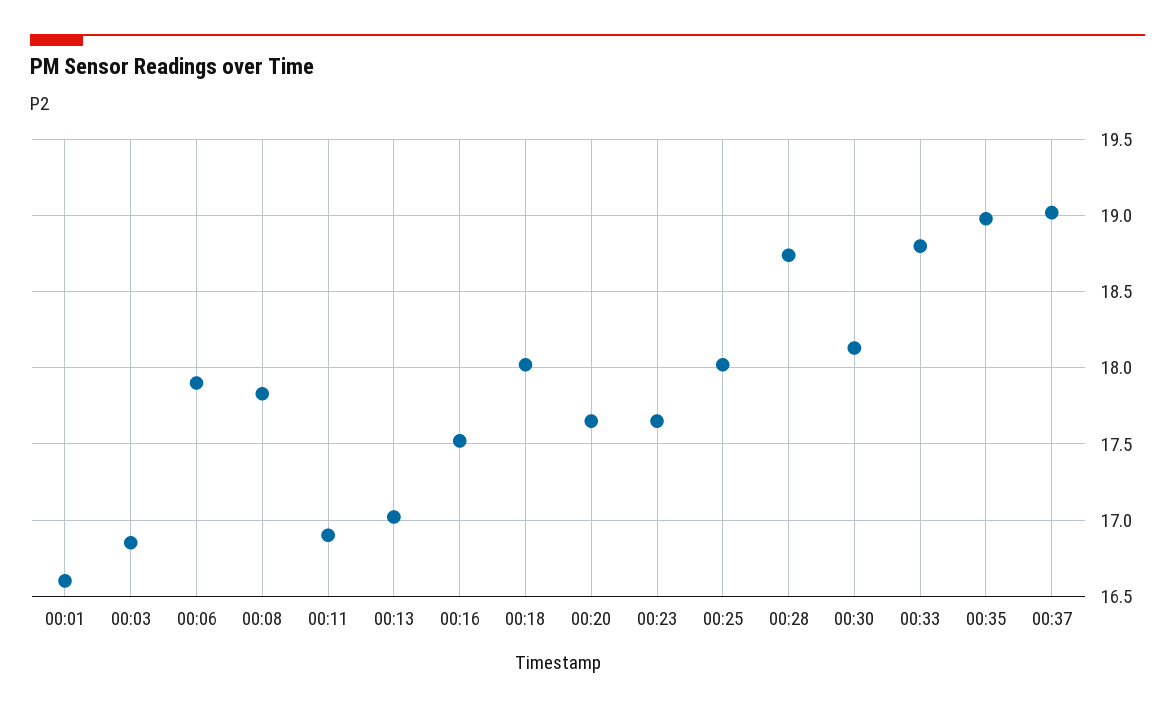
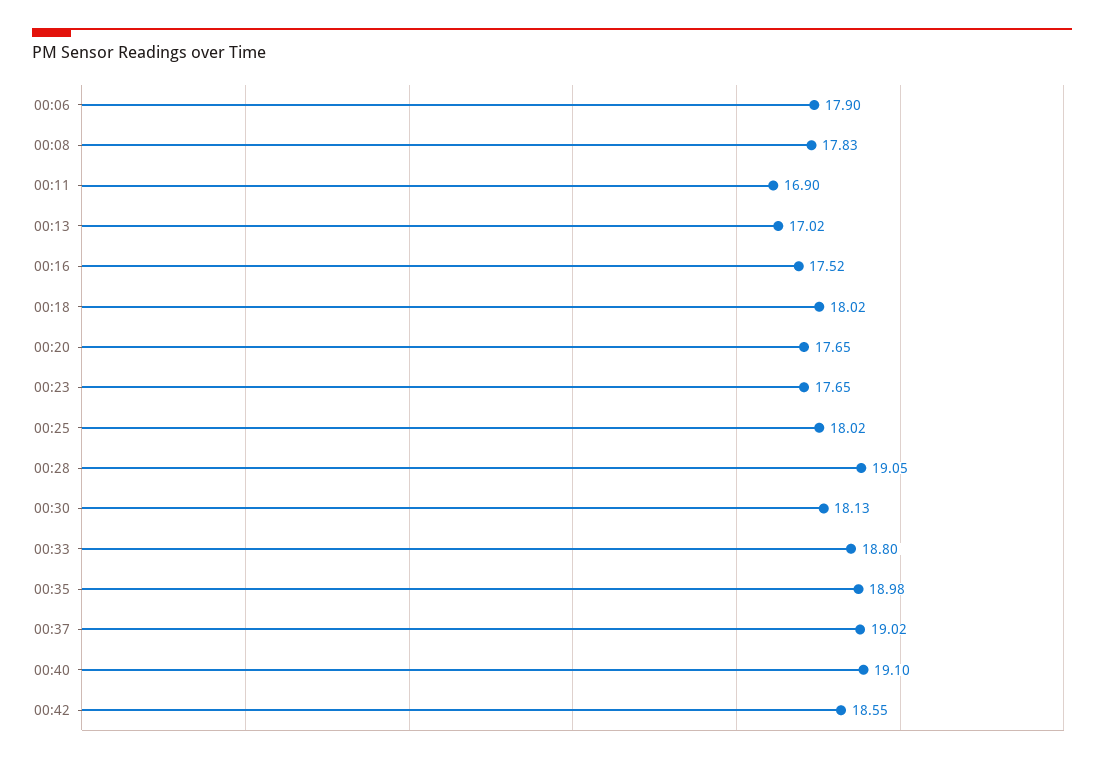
00:01: 16.6 -> none
00:03: 16.85 -> none
00:28: 18.75 -> 19.05
00:40: none -> 19.1
00:42: none -> 18.55

